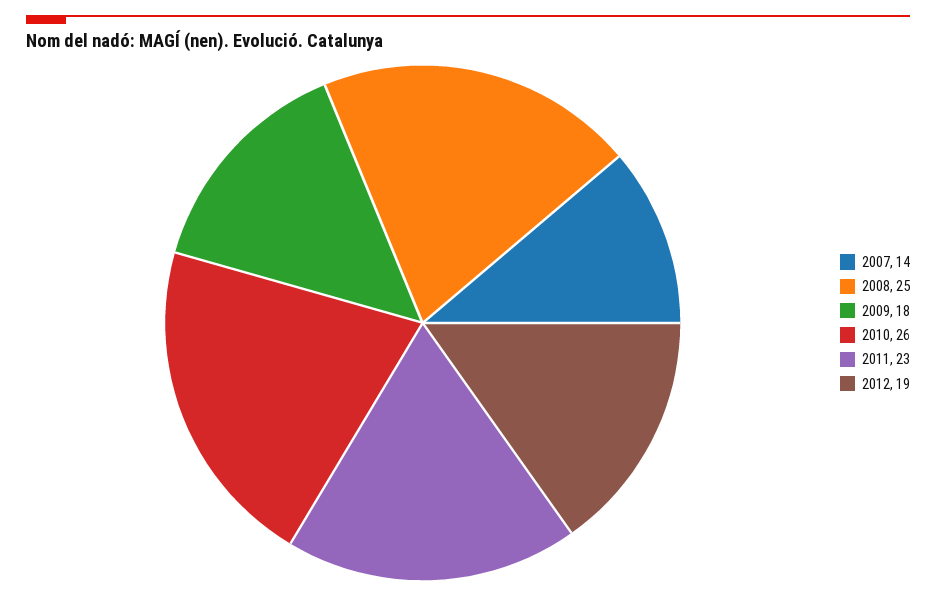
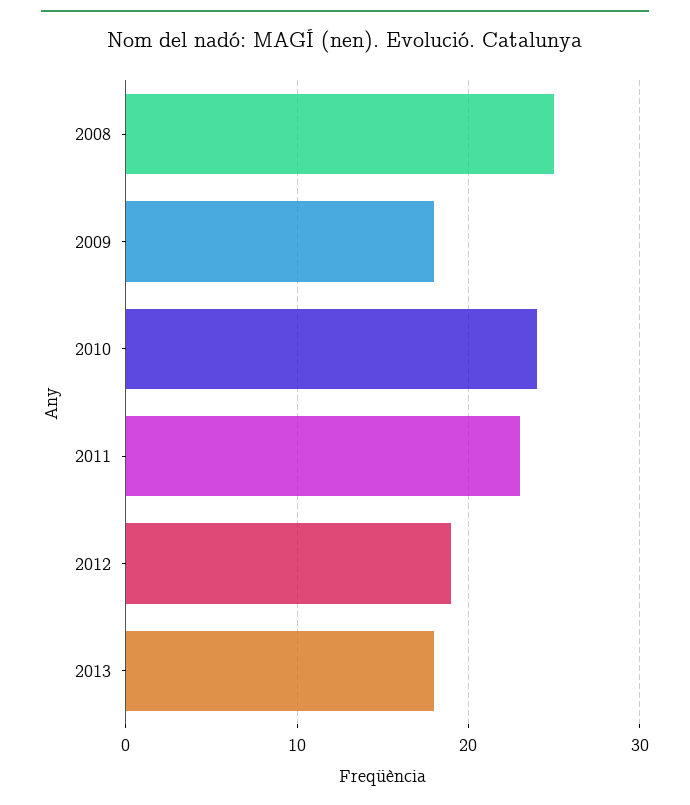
2007: 14 -> none
2010: 26 -> 24
2013: none -> 18

